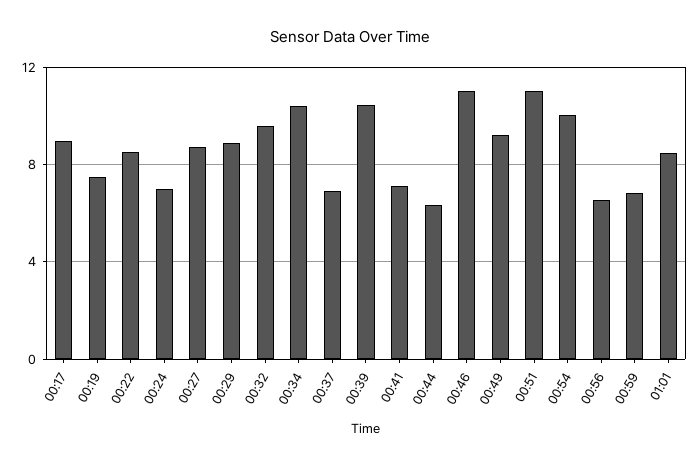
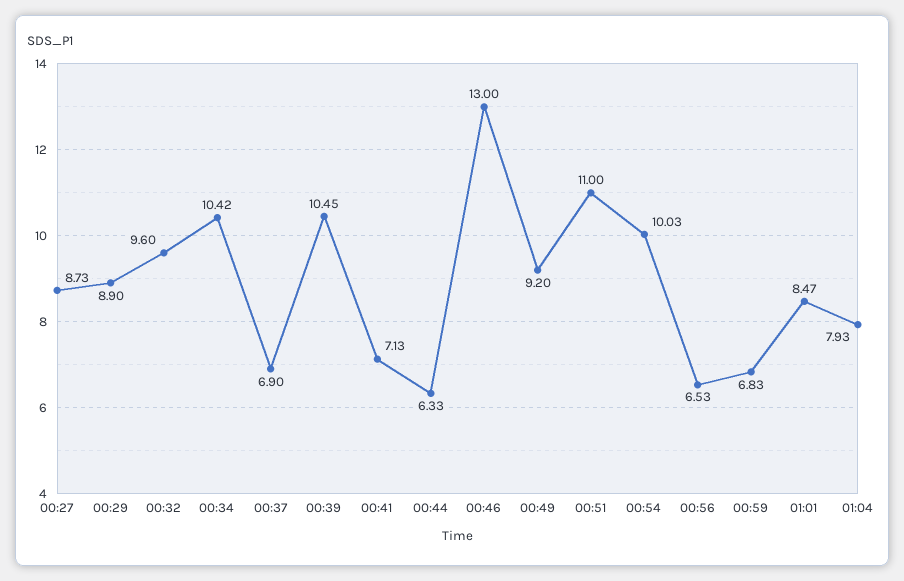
00:17: 9 -> none
00:19: 7.5 -> none
00:22: 8.5 -> none
00:24: 7 -> none
00:46: 11 -> 13
01:04: none -> 7.93

